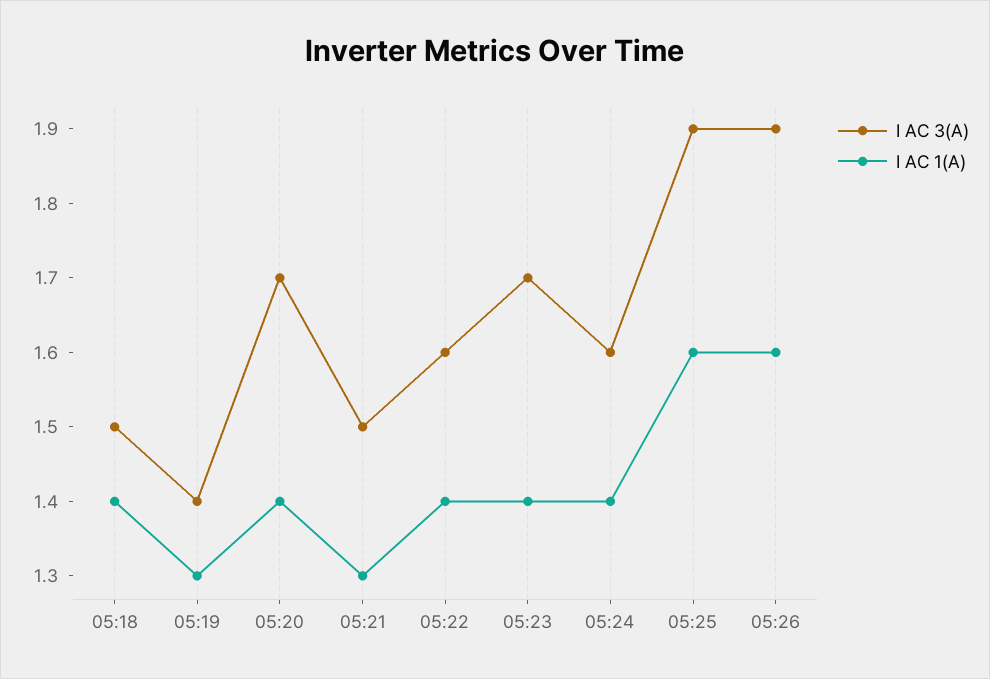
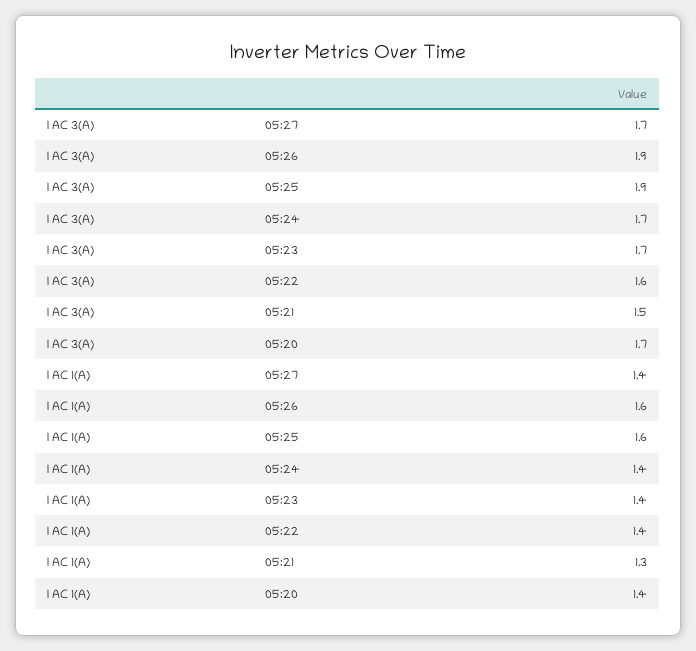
I AC 3(A), 05:18: 1.5 -> none
I AC 1(A), 05:18: 1.4 -> none
I AC 3(A), 05:19: 1.4 -> none
I AC 1(A), 05:19: 1.3 -> none
I AC 3(A), 05:24: 1.6 -> 1.7
I AC 3(A), 05:27: none -> 1.7
I AC 1(A), 05:27: none -> 1.4

